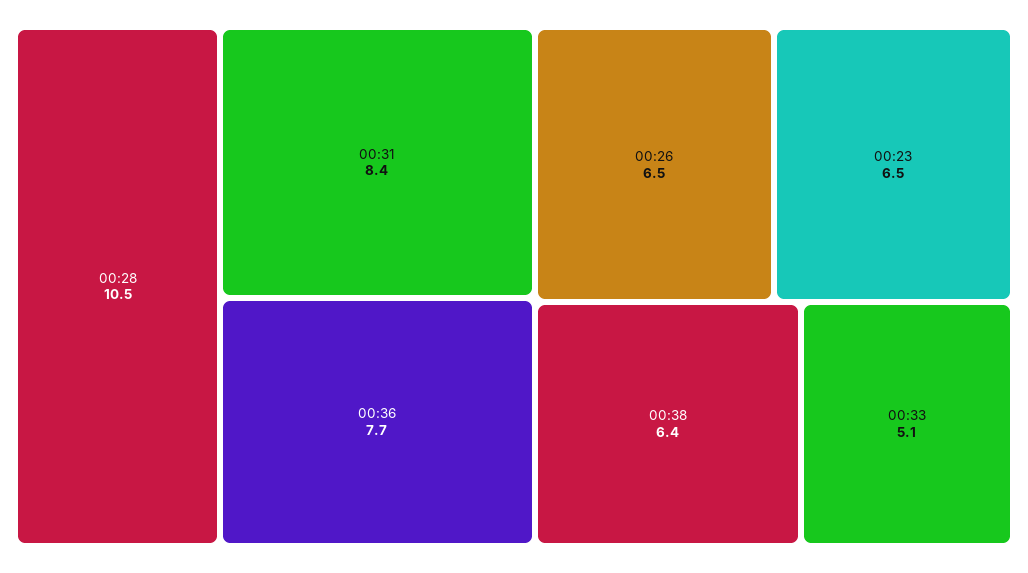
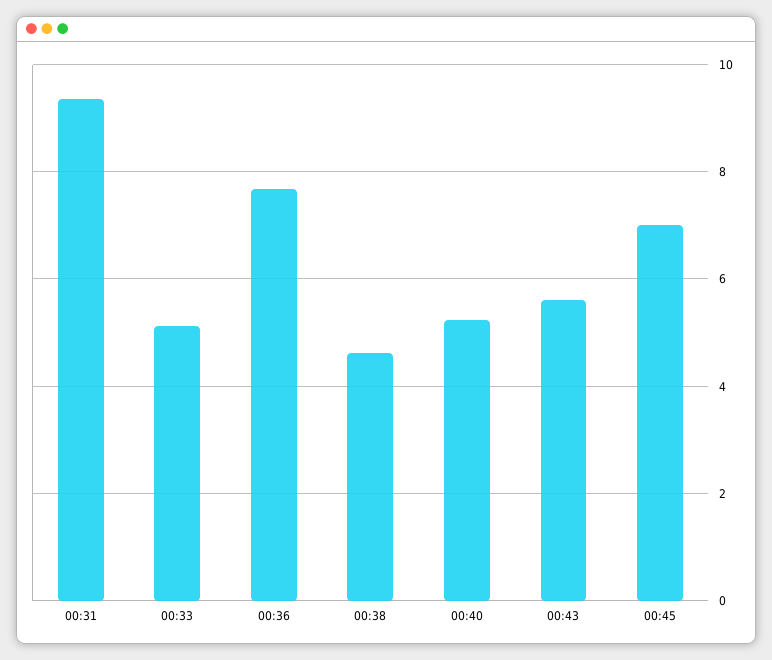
00:28: 10.5 -> none
00:31: 8.4 -> 9.4
00:26: 6.5 -> none
00:23: 6.5 -> none
00:38: 6.4 -> 4.6
00:40: none -> 5.2
00:43: none -> 5.6
00:45: none -> 7

